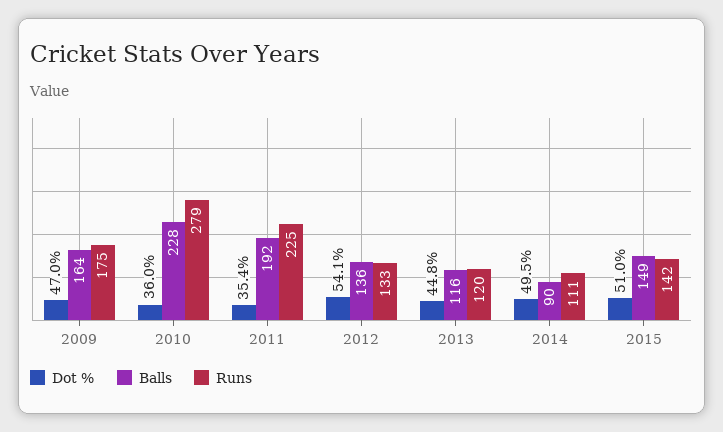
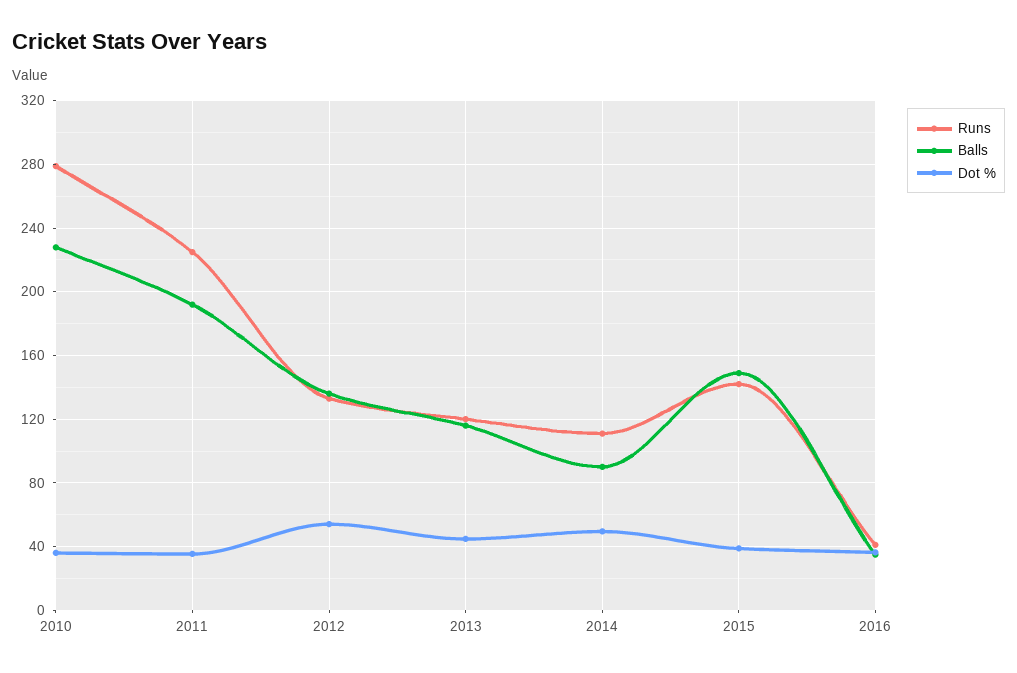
Dot %, 2009: 47 -> none
Balls, 2009: 164 -> none
Runs, 2009: 175 -> none
Dot %, 2015: 51 -> 40
Runs, 2016: none -> 40
Balls, 2016: none -> 35
Dot %, 2016: none -> 35

